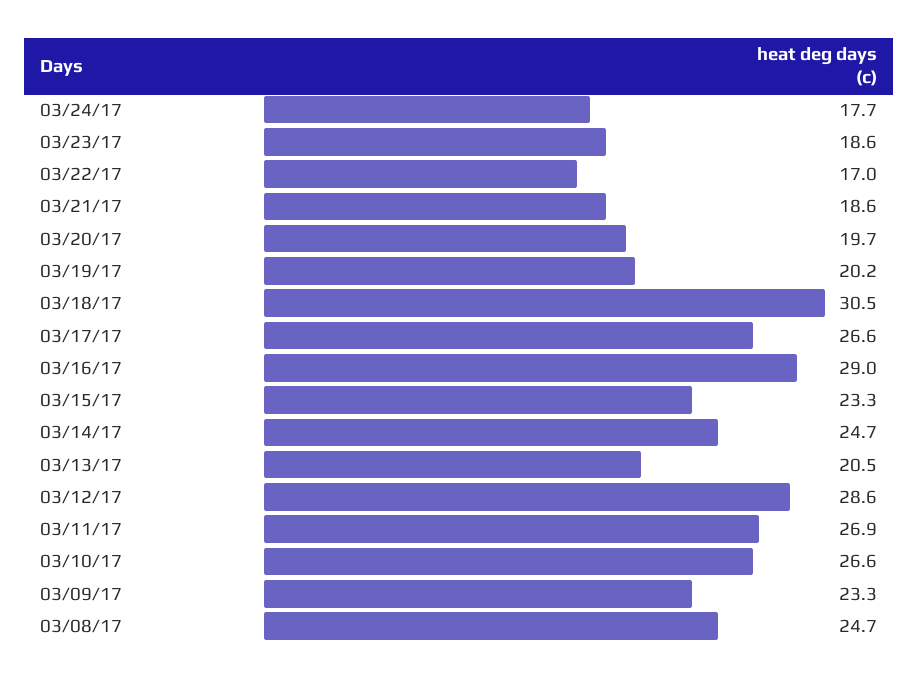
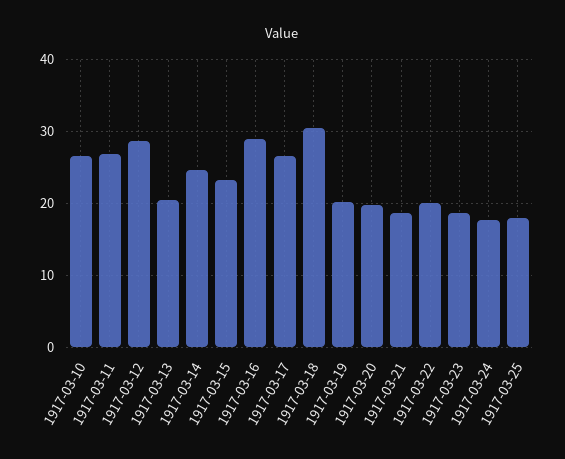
03/22/17: 17 -> 20
03/09/17: 23.3 -> none
03/08/17: 24.7 -> none
1917-03-25: none -> 18

